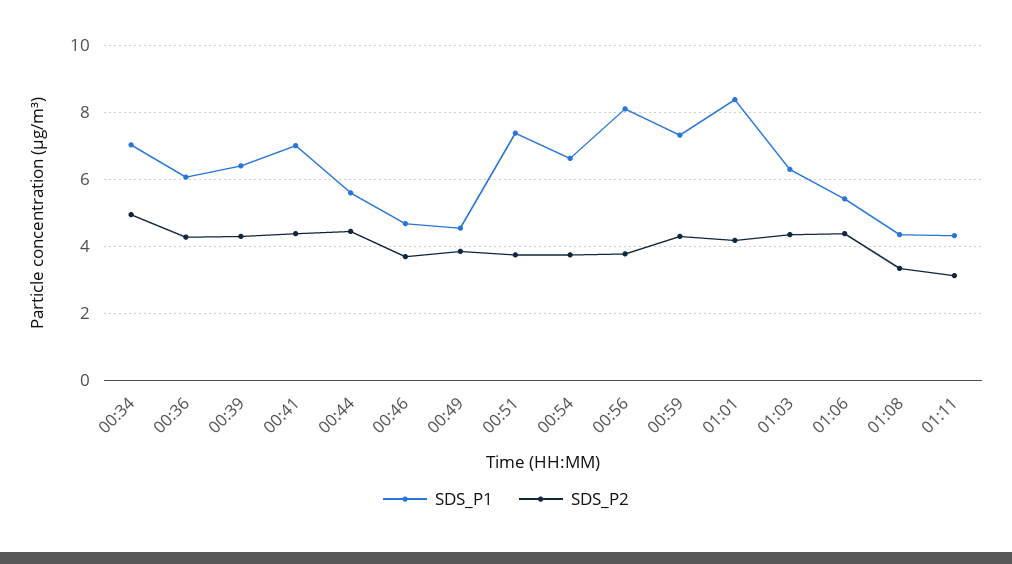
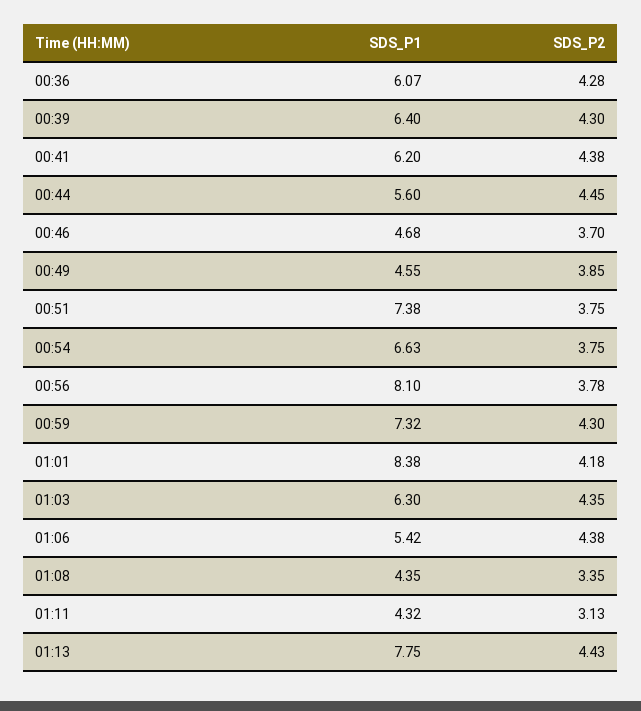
SDS_P1, 00:34: 7 -> none
SDS_P2, 00:34: 5 -> none
SDS_P1, 00:41: 7 -> 6.2
SDS_P1, 01:13: none -> 7.75
SDS_P2, 01:13: none -> 4.43

